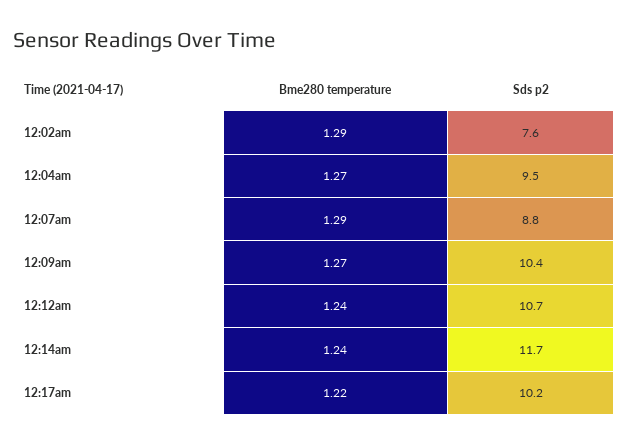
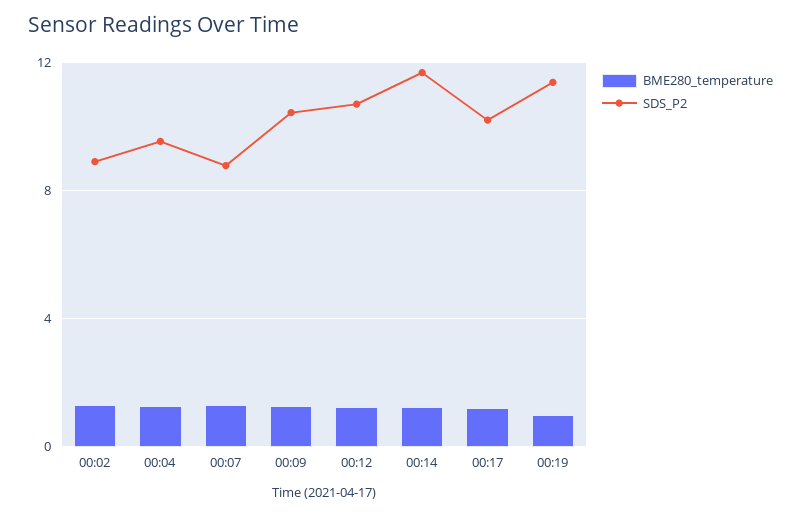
Sds p2, 12:02am: 7.6 -> 9
Bme280 temperature, 00:19: none -> 1
Sds p2, 00:19: none -> 11.5

